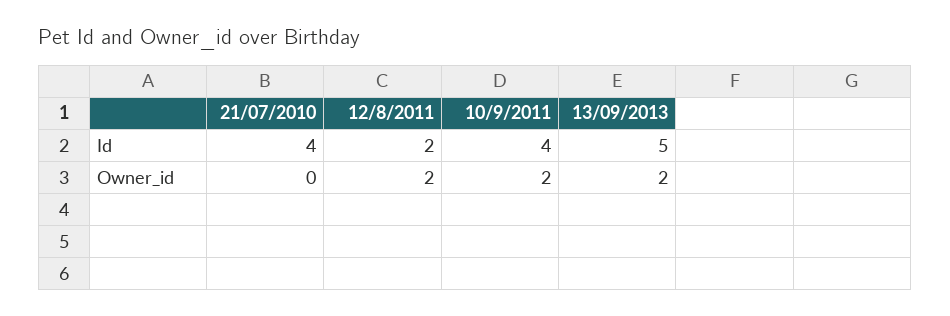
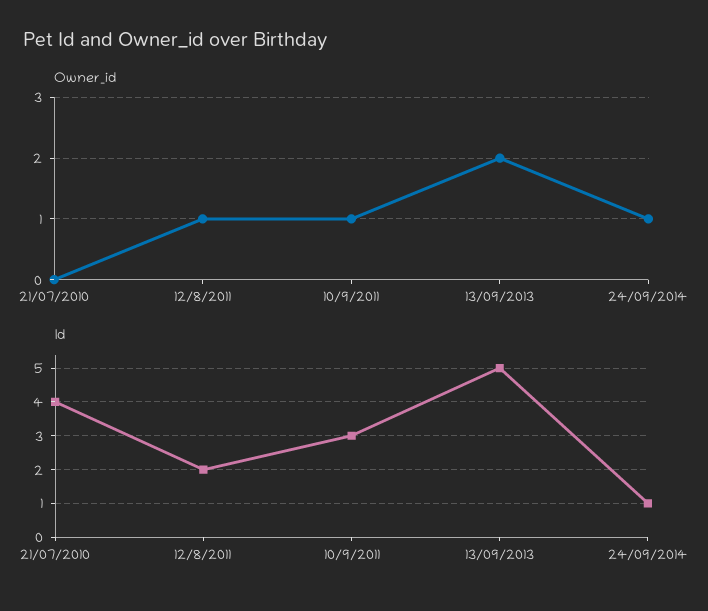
Id, 10/9/2011: 4 -> 3
Owner_id, 12/8/2011: 2 -> 1
Owner_id, 10/9/2011: 2 -> 1
Owner_id, 24/09/2014: none -> 1
Id, 24/09/2014: none -> 1

